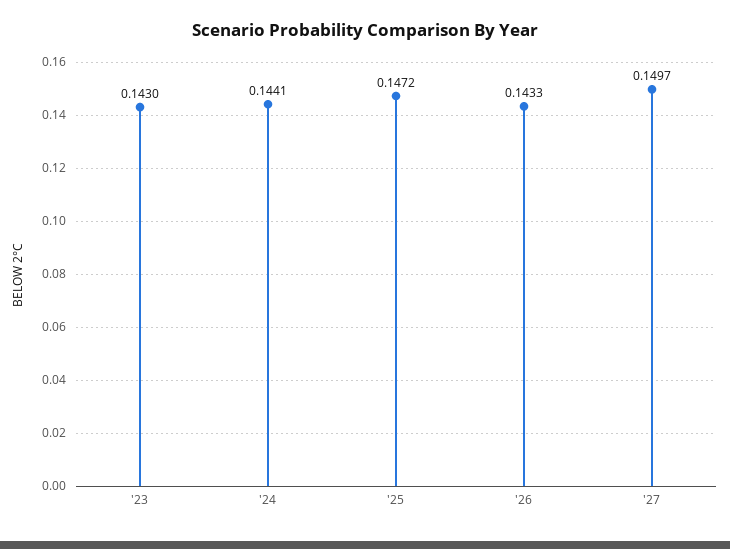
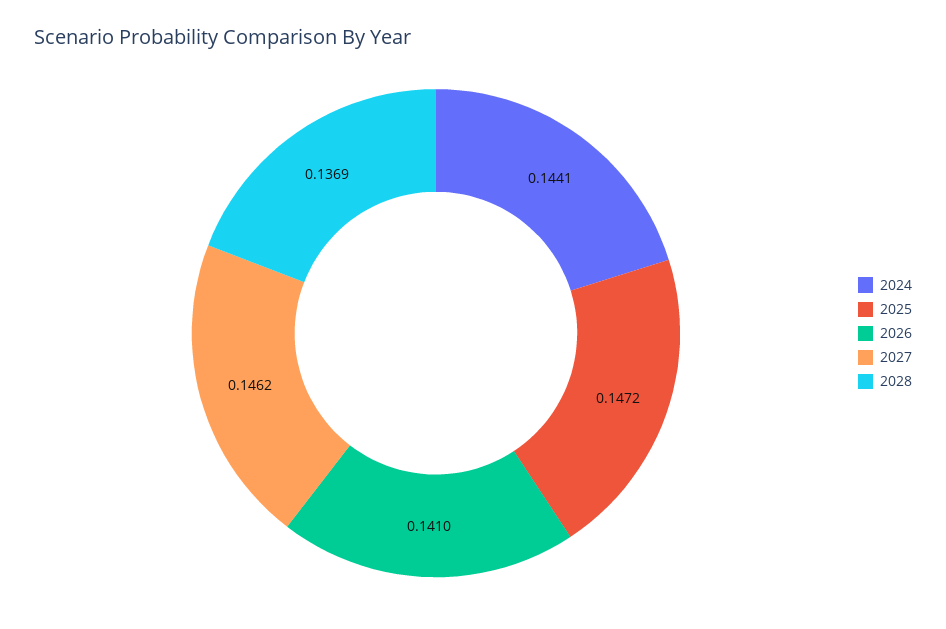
'23: 0.143 -> none
'26: 0.1433 -> 0.141
'27: 0.1497 -> 0.1462
2028: none -> 0.1369

